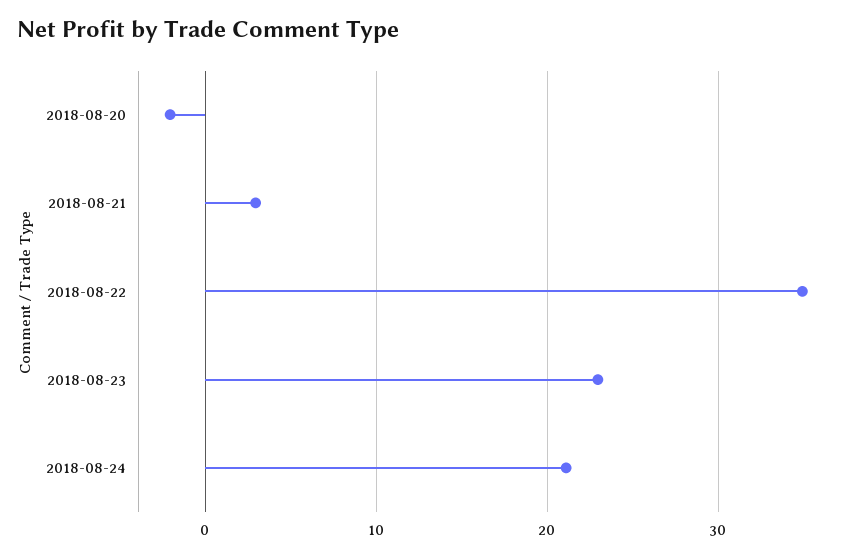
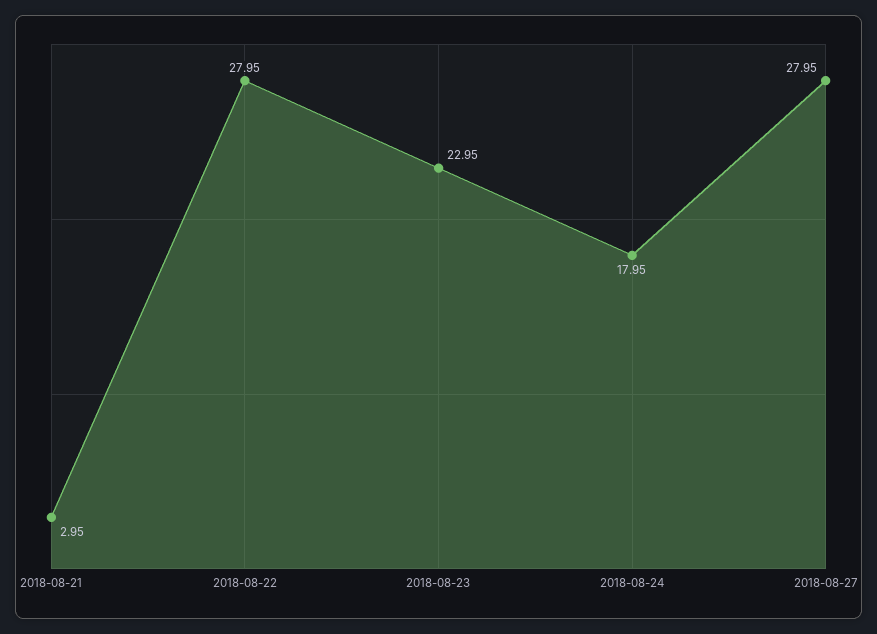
2018-08-20: -2 -> none
2018-08-22: 35 -> 27.95
2018-08-24: 21 -> 17.95
2018-08-27: none -> 27.95

